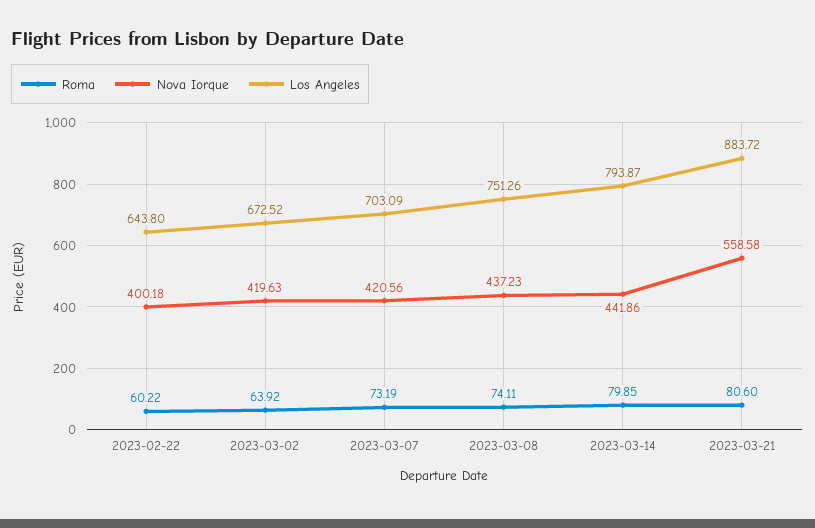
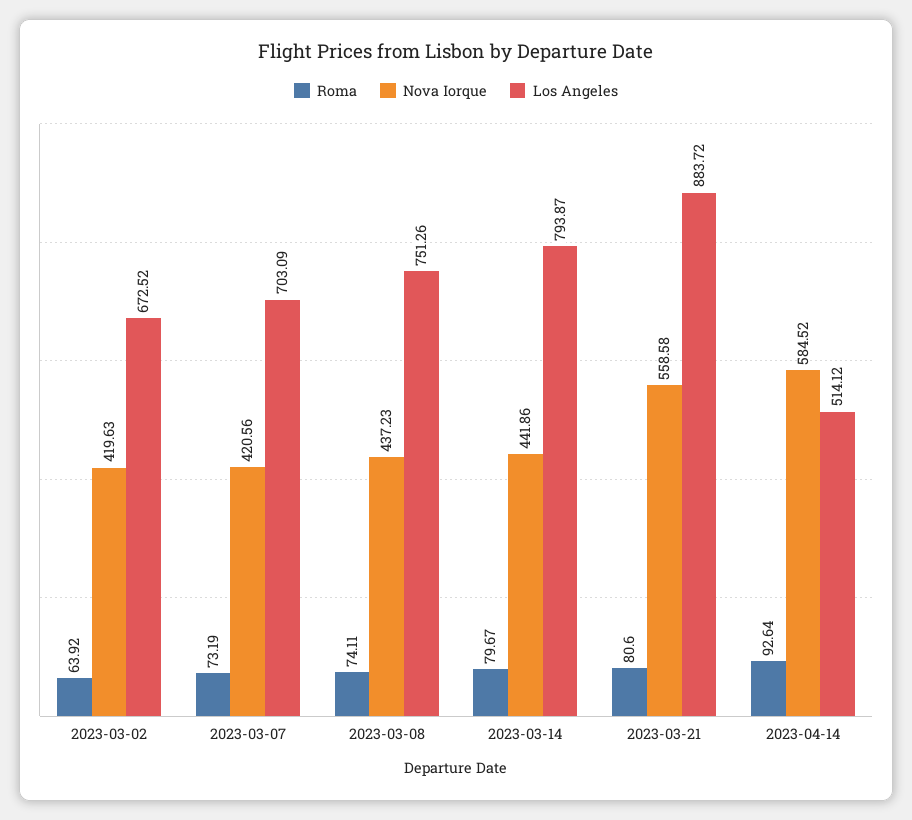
Roma, 2023-02-22: 60.22 -> none
Nova Iorque, 2023-02-22: 400.18 -> none
Los Angeles, 2023-02-22: 643.8 -> none
Roma, 2023-03-14: 79.85 -> 79.67
Roma, 2023-04-14: none -> 92.64
Nova Iorque, 2023-04-14: none -> 584.52
Los Angeles, 2023-04-14: none -> 514.12

